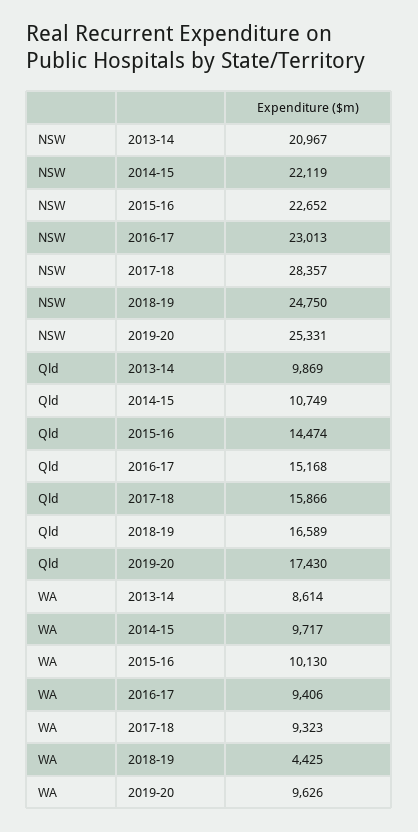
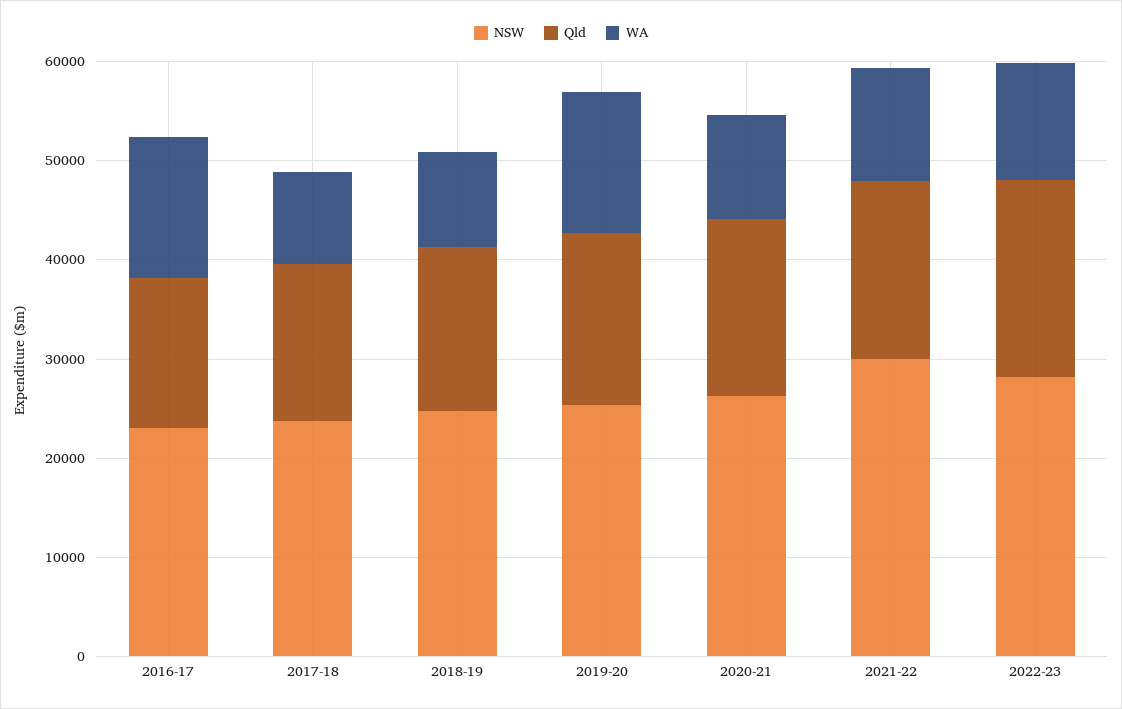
NSW, 2013-14: 20967 -> none
NSW, 2014-15: 22119 -> none
NSW, 2015-16: 22652 -> none
NSW, 2017-18: 28357 -> 24000
Qld, 2013-14: 9869 -> none
Qld, 2014-15: 10749 -> none
Qld, 2015-16: 14474 -> none
WA, 2013-14: 8614 -> none
WA, 2014-15: 9717 -> none
WA, 2015-16: 10130 -> none
WA, 2016-17: 9406 -> 14000
WA, 2018-19: 4425 -> 10000
WA, 2019-20: 9626 -> 14000
NSW, 2020-21: none -> 26000
Qld, 2020-21: none -> 18000
WA, 2020-21: none -> 10000
NSW, 2021-22: none -> 30000
Qld, 2021-22: none -> 18000
WA, 2021-22: none -> 12000
NSW, 2022-23: none -> 28000
Qld, 2022-23: none -> 20000
WA, 2022-23: none -> 12000

